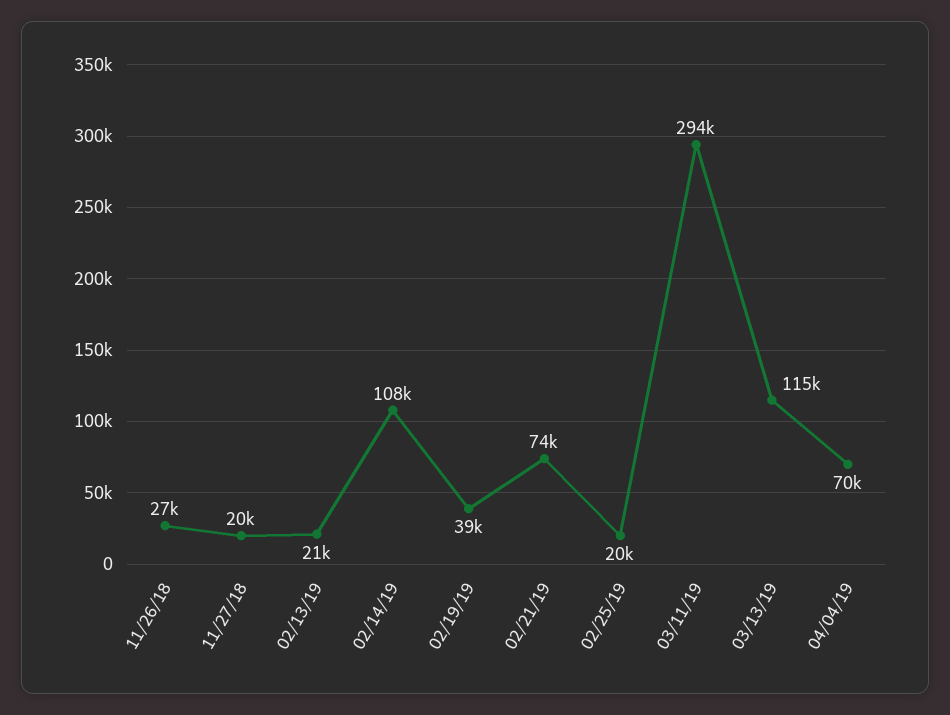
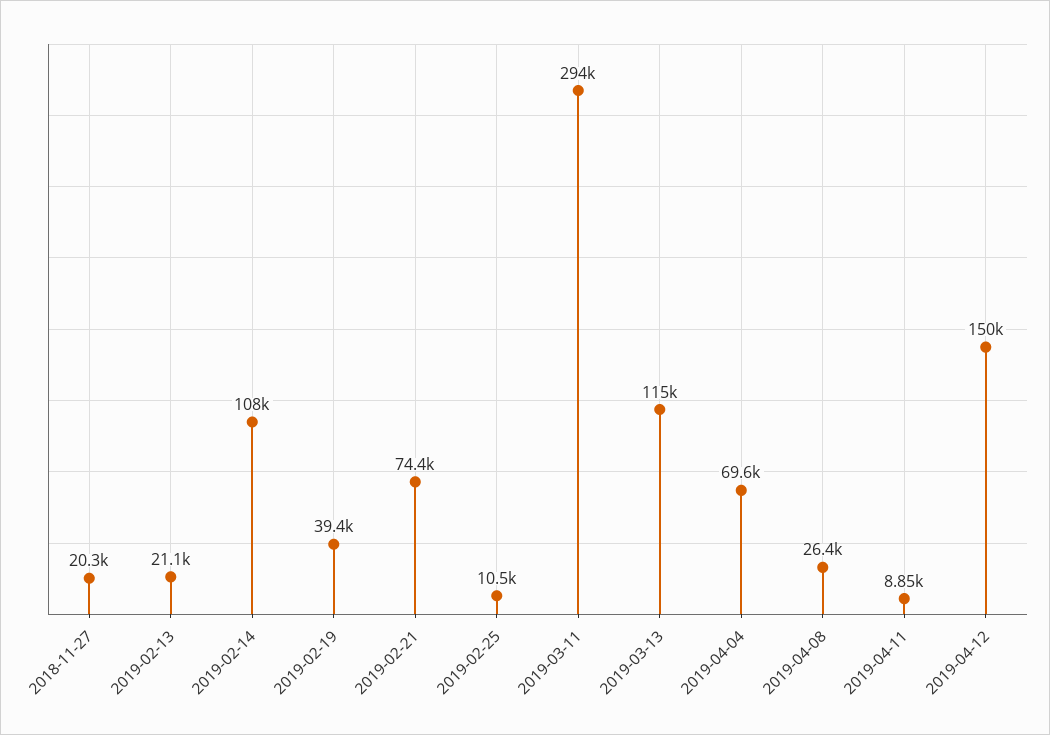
11/26/18: 27000 -> none
02/25/19: 20000 -> 10500
2019-04-08: none -> 26400
2019-04-11: none -> 8850
2019-04-12: none -> 150000

